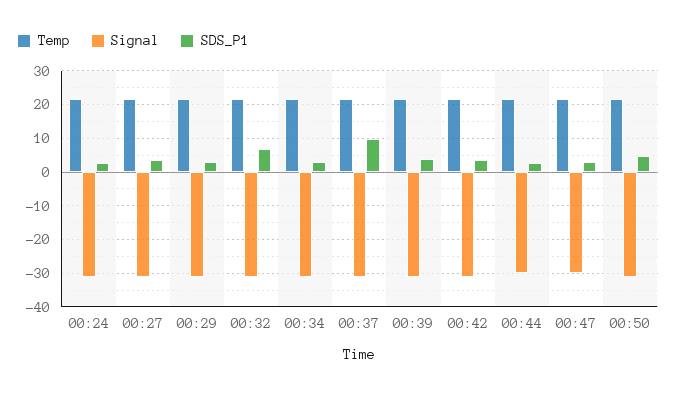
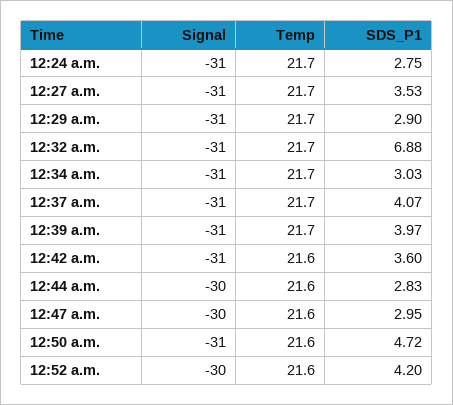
SDS_P1, 00:37: 10 -> 4.07
Signal, 12:52 a.m.: none -> -30
Temp, 12:52 a.m.: none -> 21.6
SDS_P1, 12:52 a.m.: none -> 4.2

